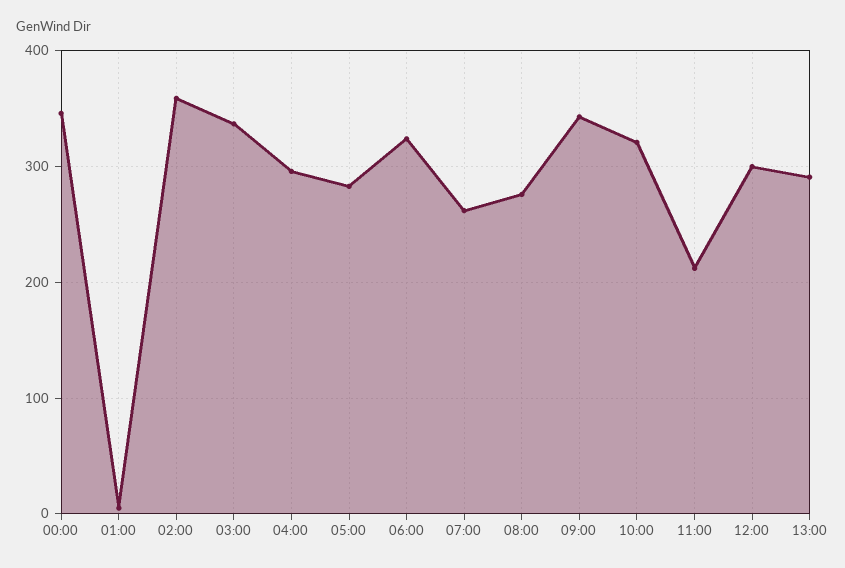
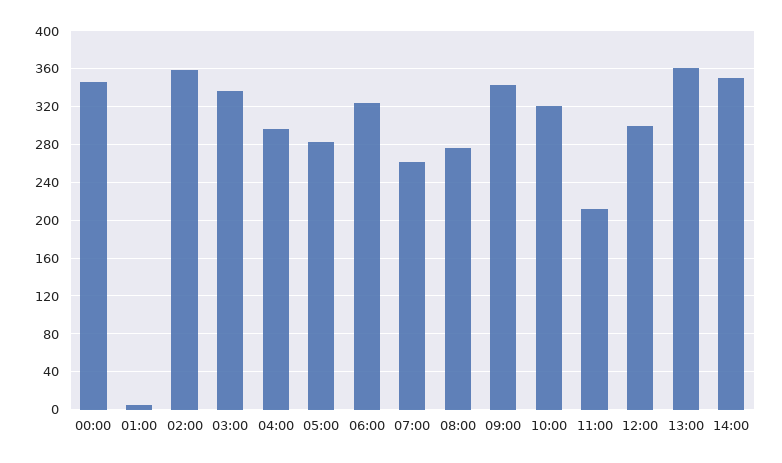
13:00: 290 -> 360
14:00: none -> 350

